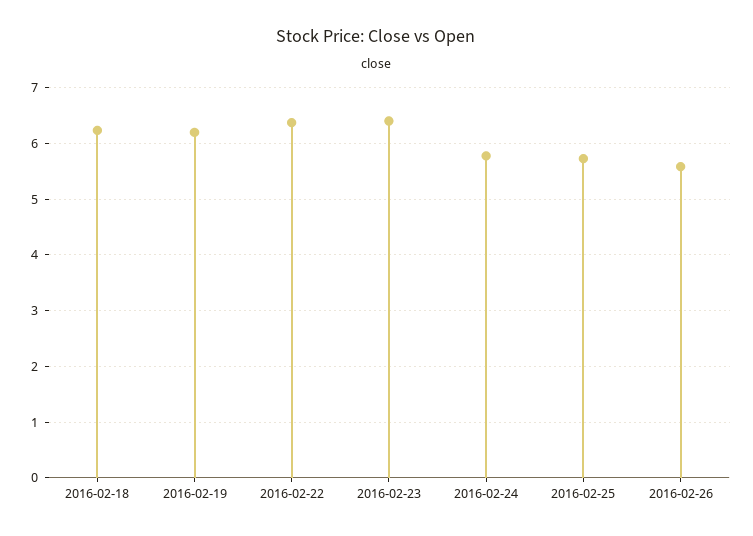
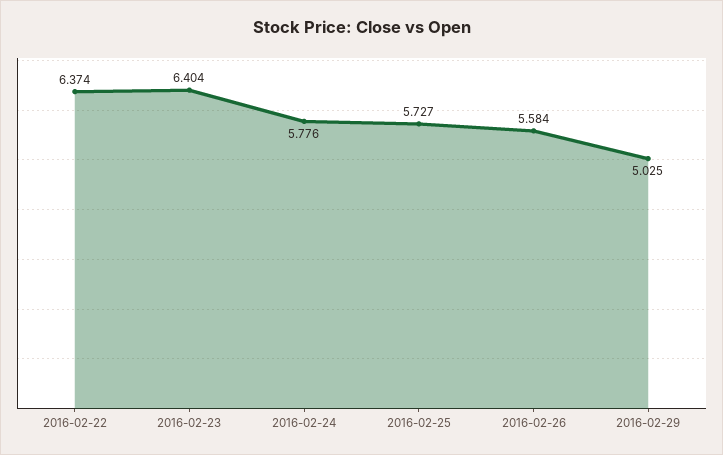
2016-02-18: 6.2 -> none
2016-02-19: 6.2 -> none
2016-02-29: none -> 5.025

